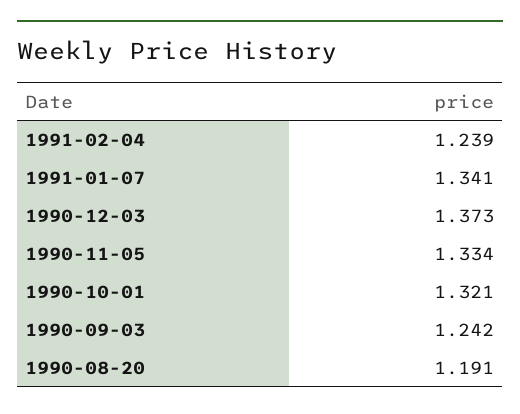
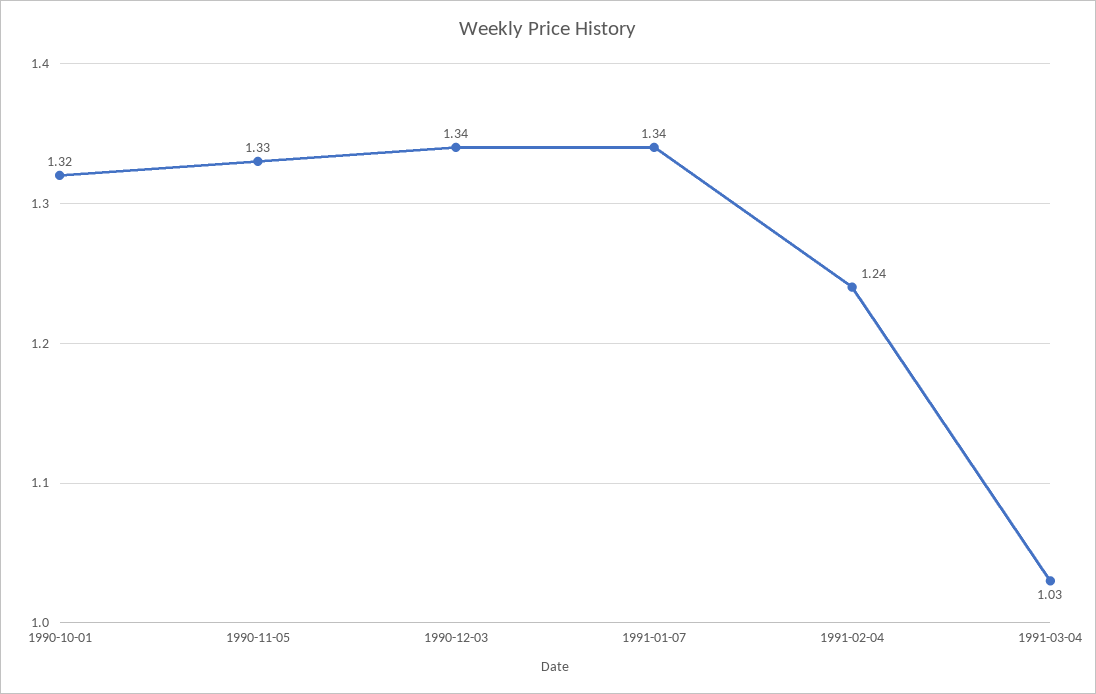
1990-12-03: 1.373 -> 1.34
1990-09-03: 1.242 -> none
1990-08-20: 1.191 -> none
1991-03-04: none -> 1.03

